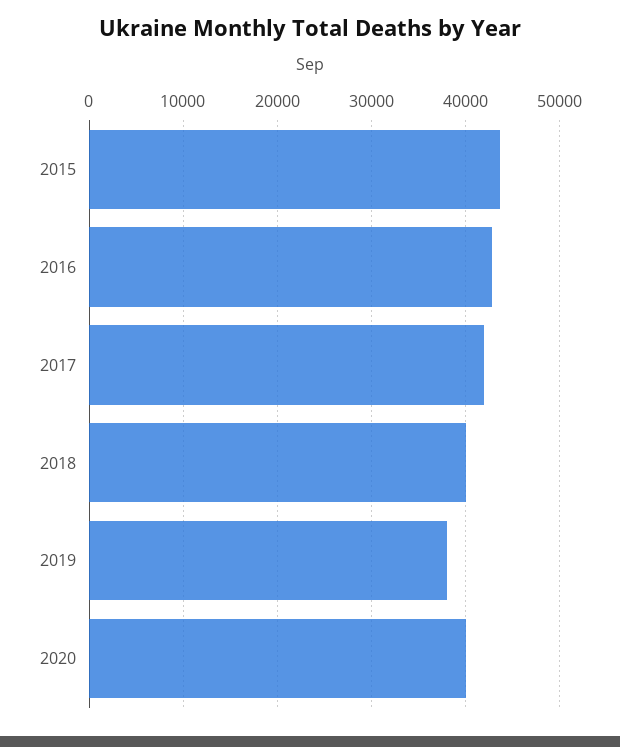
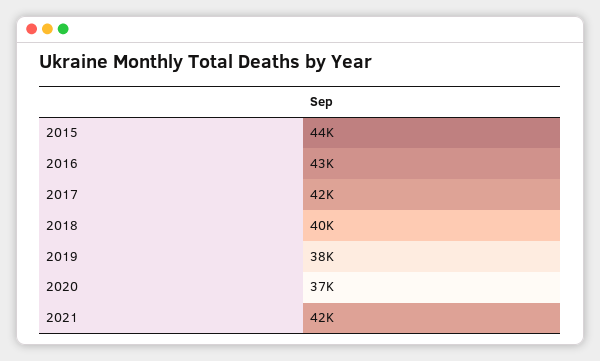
2020: 40000 -> 37000
2021: none -> 42000

